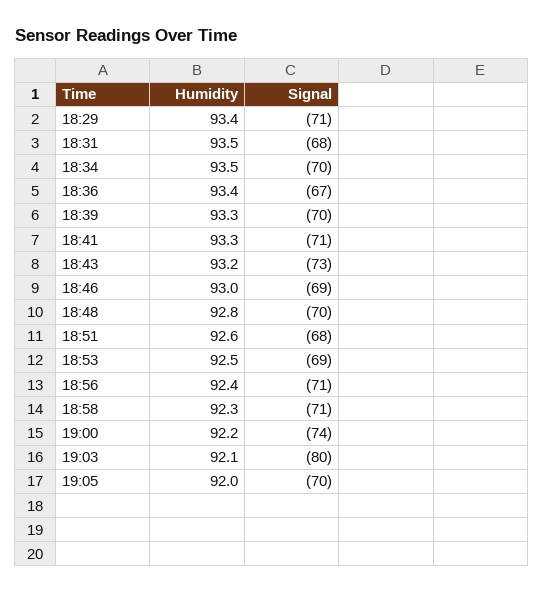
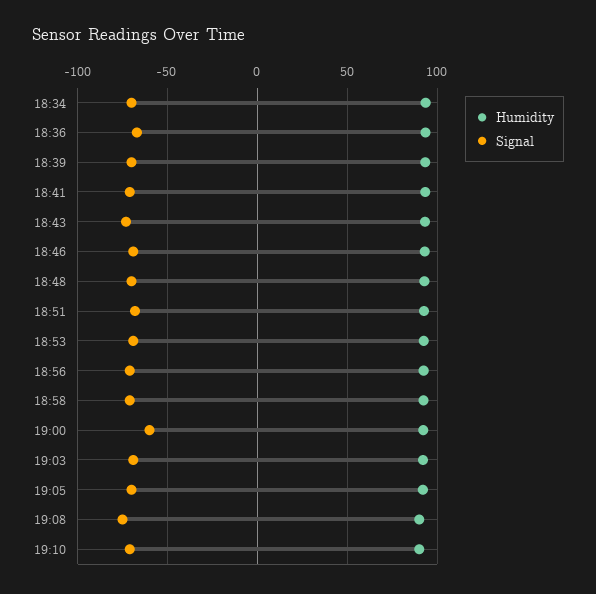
Humidity, 18:29: 93.4 -> none
Signal, 18:29: -71 -> none
Humidity, 18:31: 93.5 -> none
Signal, 18:31: -68 -> none
Signal, 19:00: -74 -> -60
Signal, 19:03: -80 -> -70
Humidity, 19:08: none -> 90
Signal, 19:08: none -> -75
Humidity, 19:10: none -> 90
Signal, 19:10: none -> -70

